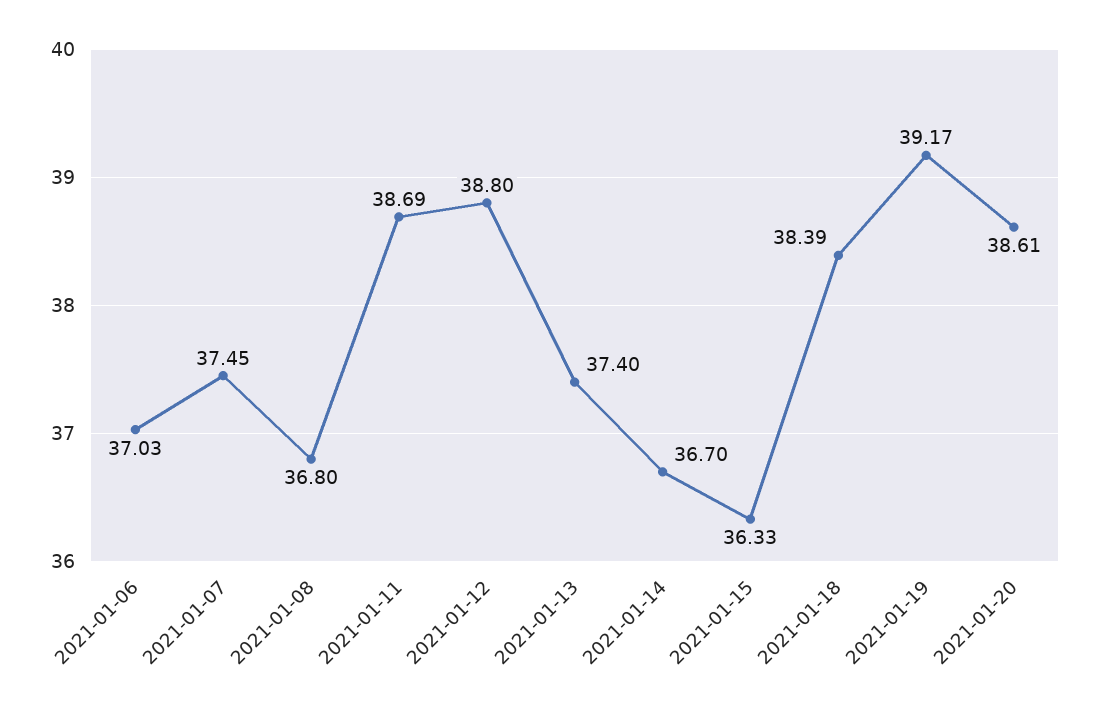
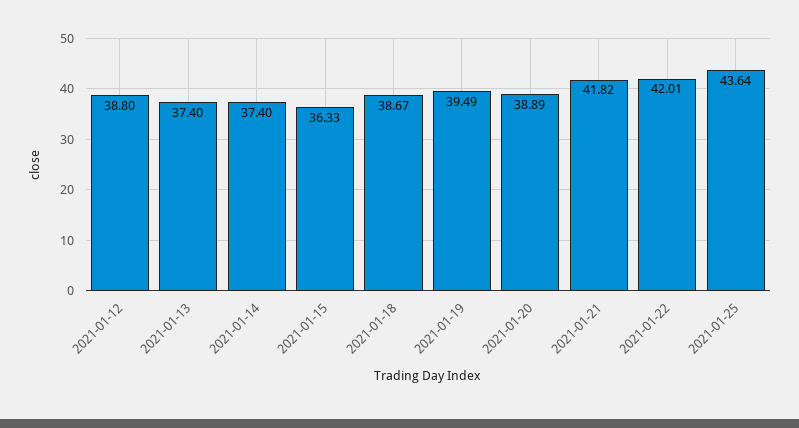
2021-01-06: 37.03 -> none
2021-01-07: 37.45 -> none
2021-01-08: 36.8 -> none
2021-01-11: 38.69 -> none
2021-01-14: 36.7 -> 37.4
2021-01-18: 38.39 -> 38.67
2021-01-19: 39.17 -> 39.49
2021-01-20: 38.61 -> 38.89
2021-01-21: none -> 41.82
2021-01-22: none -> 42.01
2021-01-25: none -> 43.64

